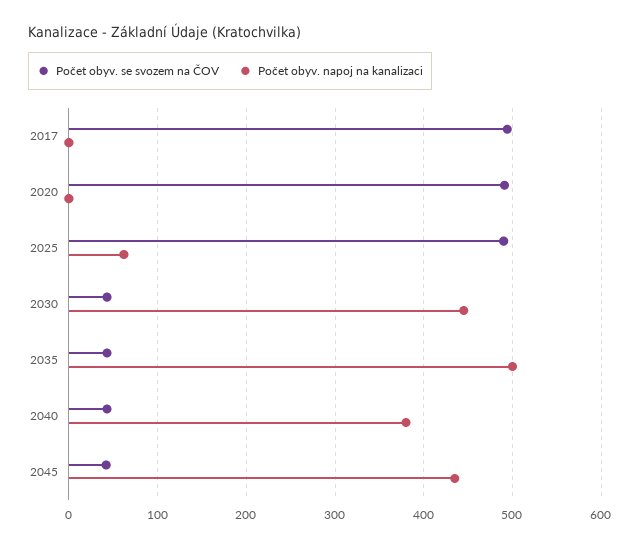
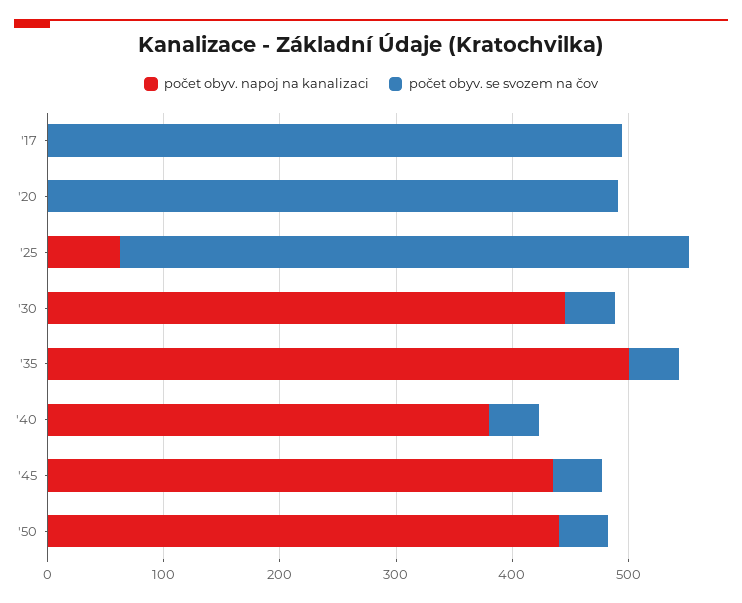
Počet obyv. napoj na kanalizaci, '50: none -> 440
Počet obyv. se svozem na ČOV, '50: none -> 40

